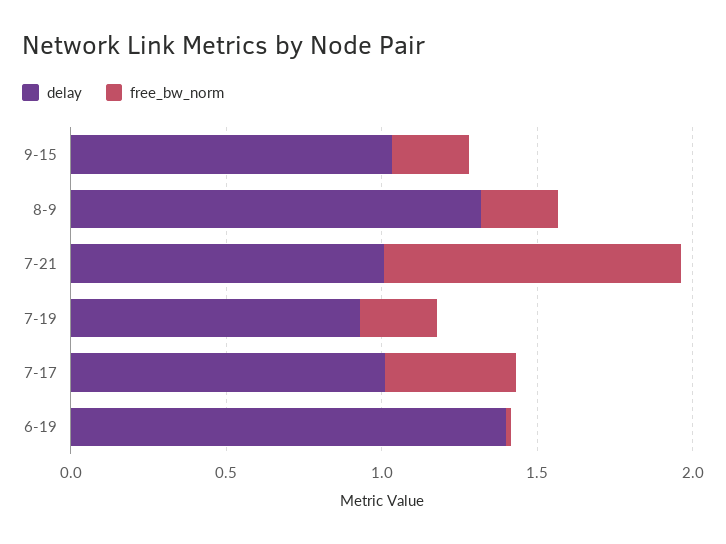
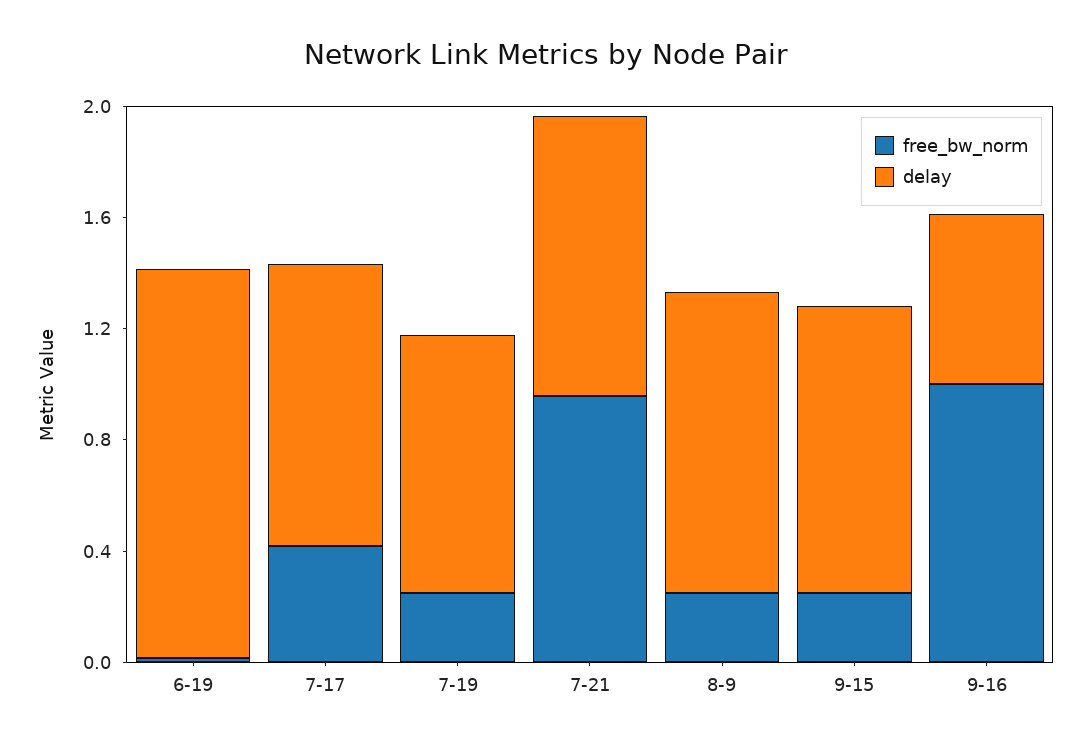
delay, 8-9: 1.3 -> 1.1
free_bw_norm, 9-16: none -> 1
delay, 9-16: none -> 0.6

